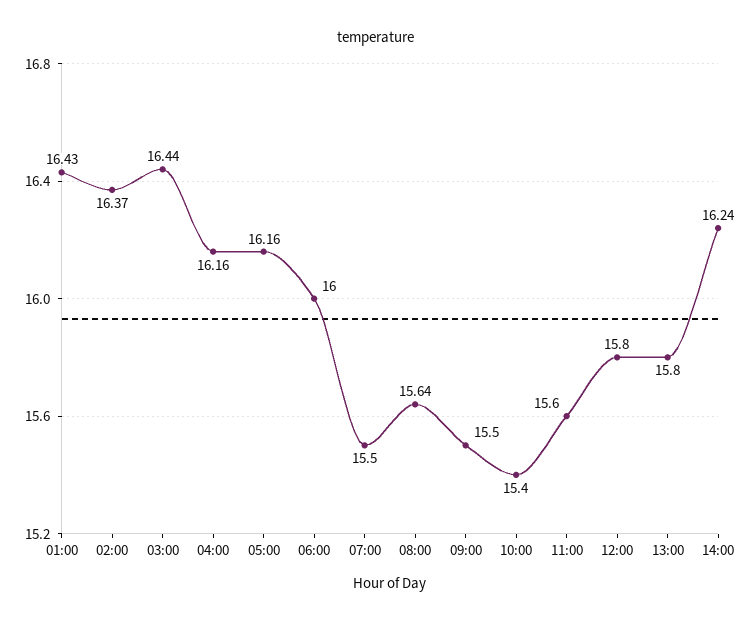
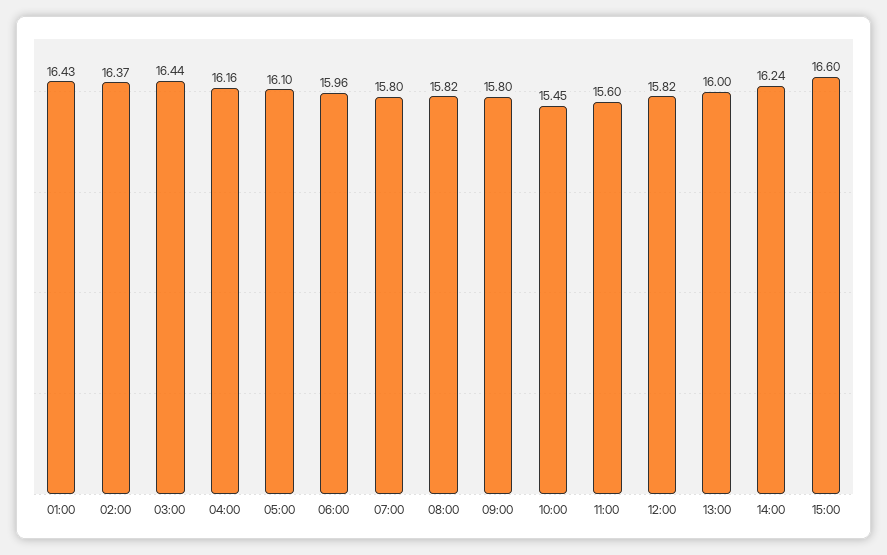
05:00: 16.16 -> 16.1
06:00: 16 -> 15.96
07:00: 15.5 -> 15.8
08:00: 15.64 -> 15.82
09:00: 15.5 -> 15.8
10:00: 15.4 -> 15.45
12:00: 15.8 -> 15.82
13:00: 15.8 -> 16
15:00: none -> 16.6

